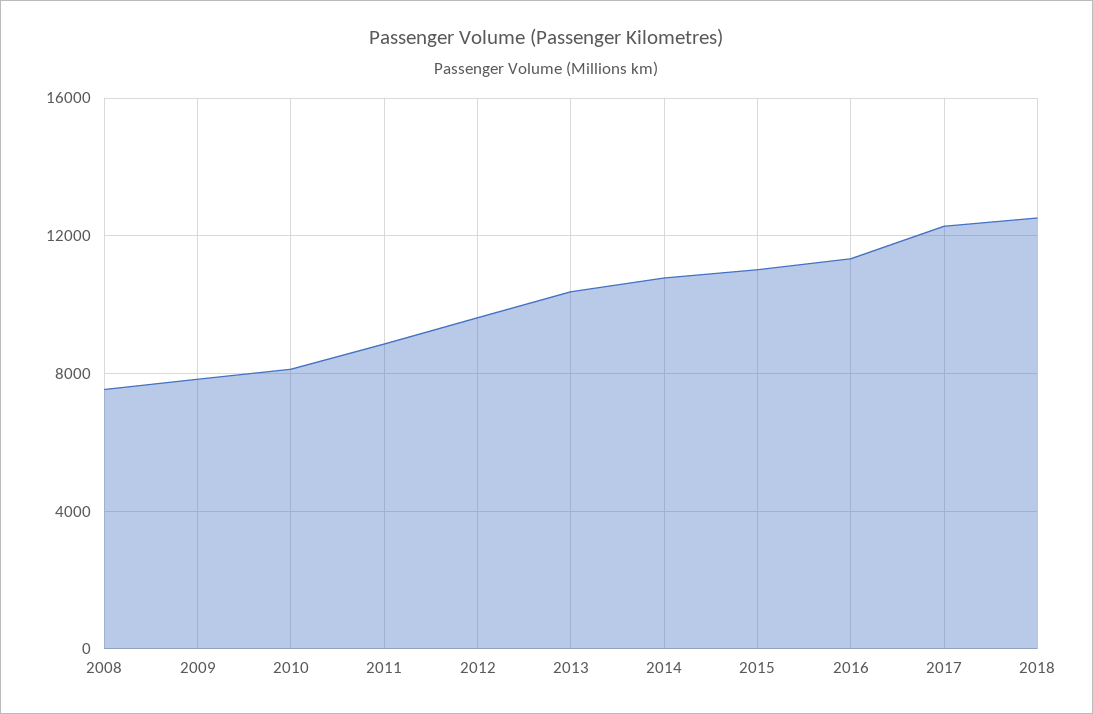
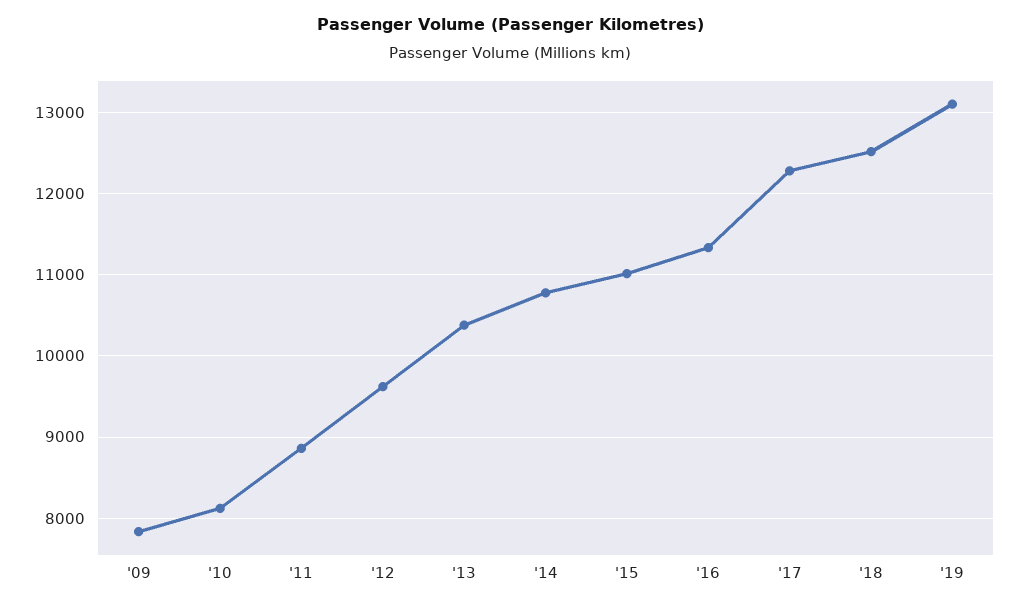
2008: 7500 -> none
'19: none -> 13100

